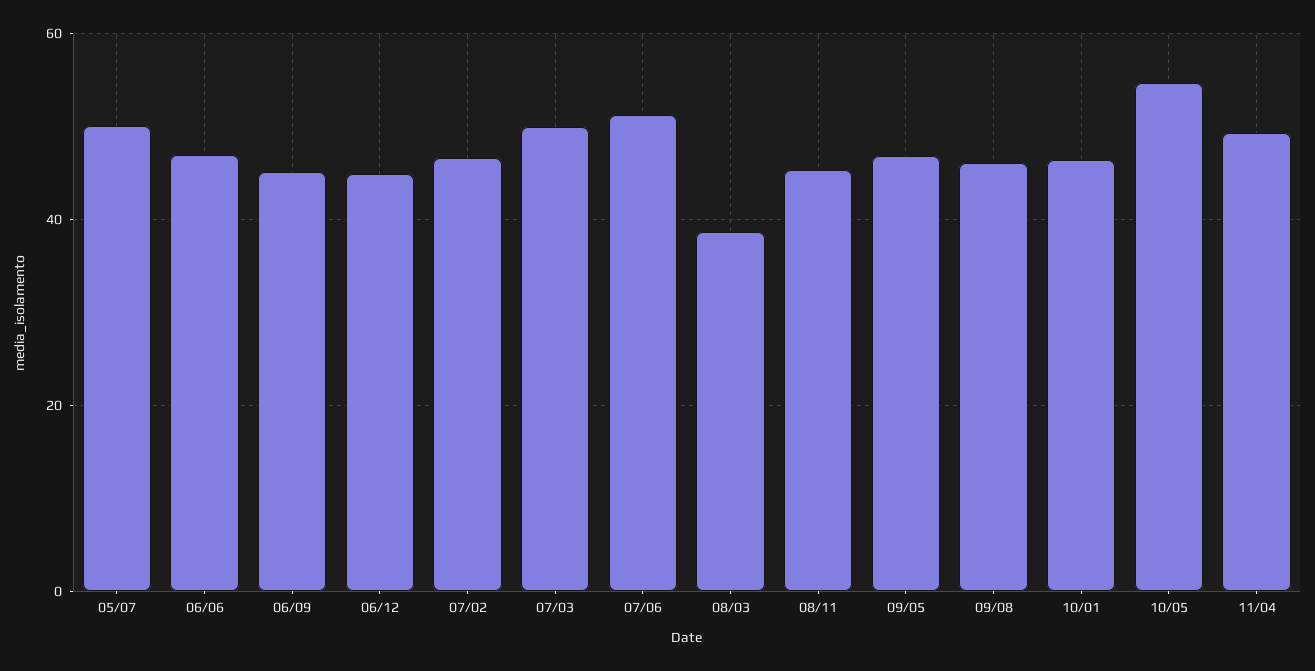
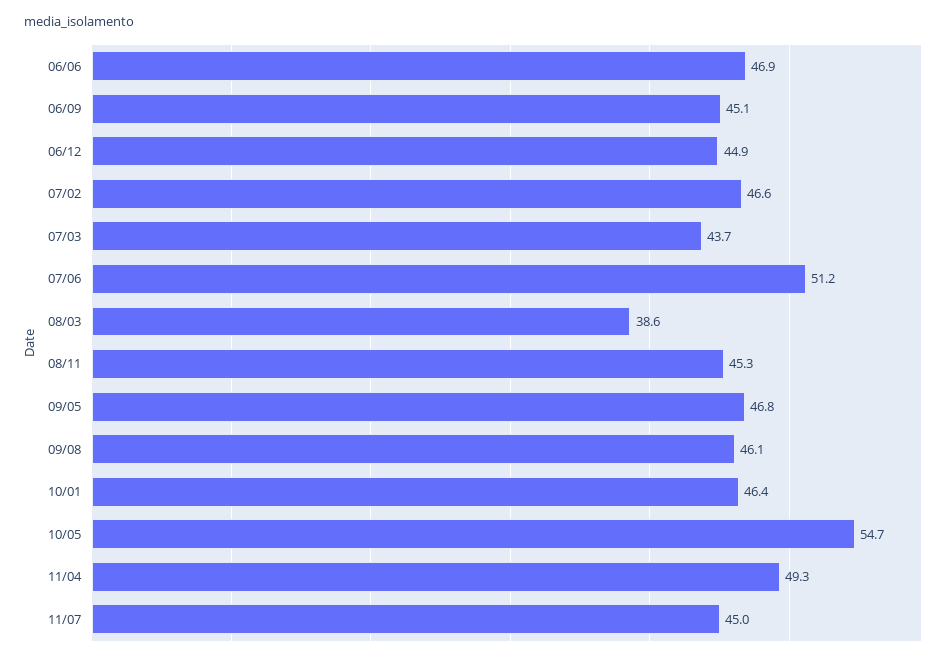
05/07: 50 -> none
07/03: 50 -> 43.7
11/07: none -> 45

